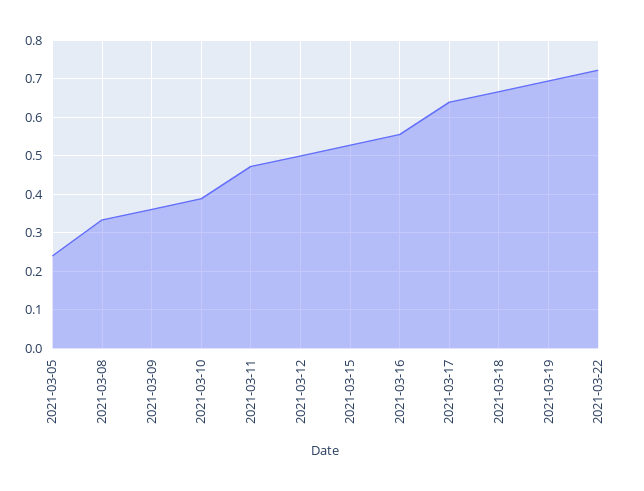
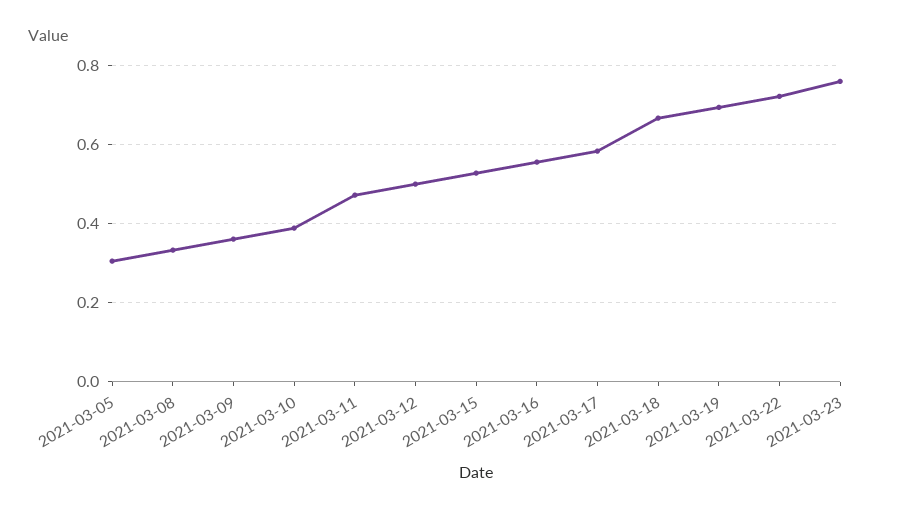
2021-03-05: 0.24 -> 0.3
2021-03-17: 0.64 -> 0.58
2021-03-23: none -> 0.76

